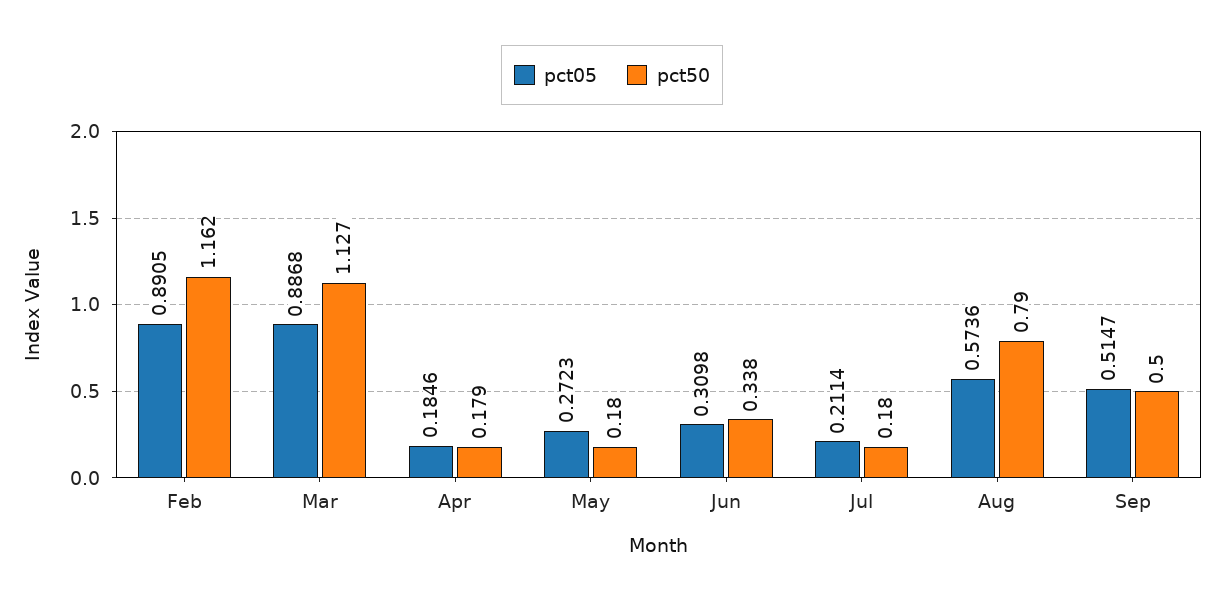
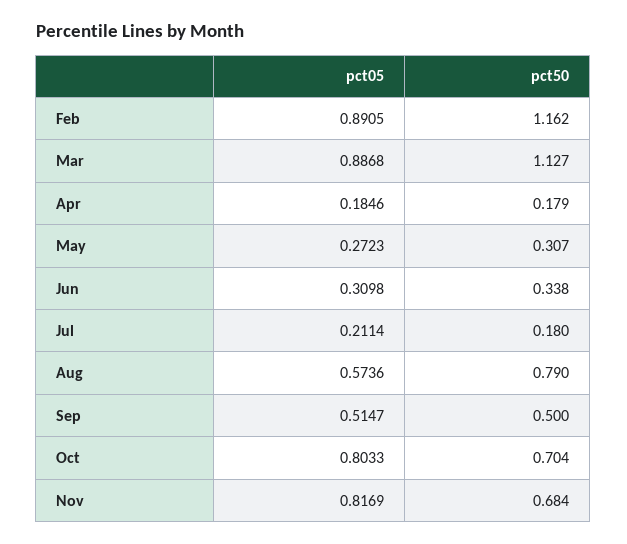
pct50, May: 0.18 -> 0.307
pct05, Oct: none -> 0.8033
pct50, Oct: none -> 0.704
pct05, Nov: none -> 0.8169
pct50, Nov: none -> 0.684

